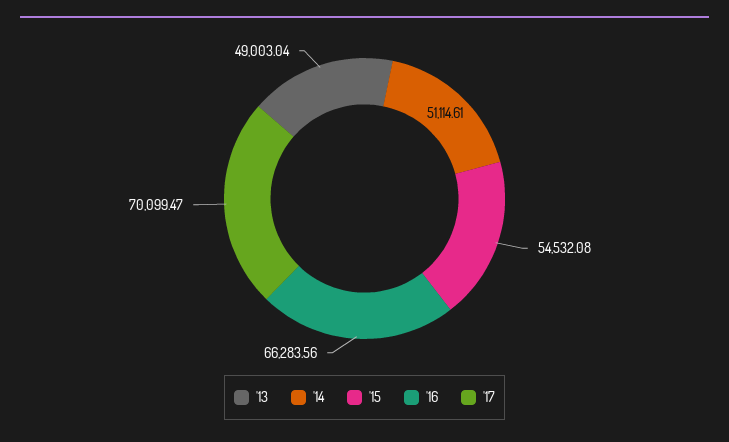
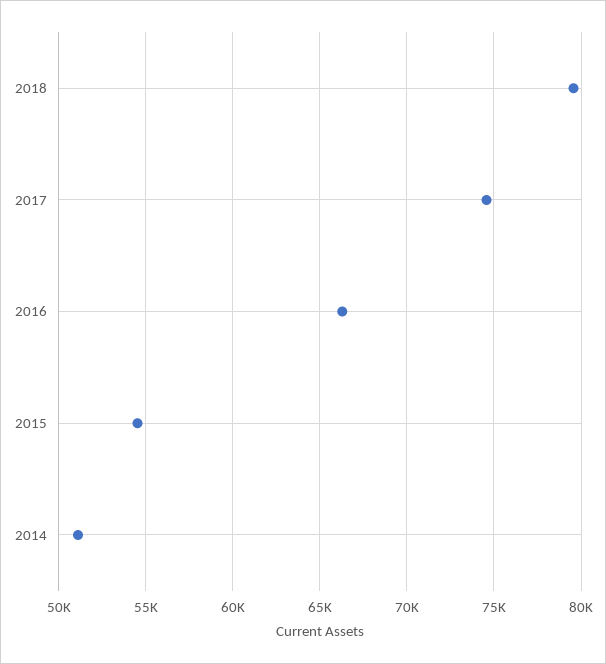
'13: 49003.04 -> none
'17: 70099.47 -> 74500
2018: none -> 79500

